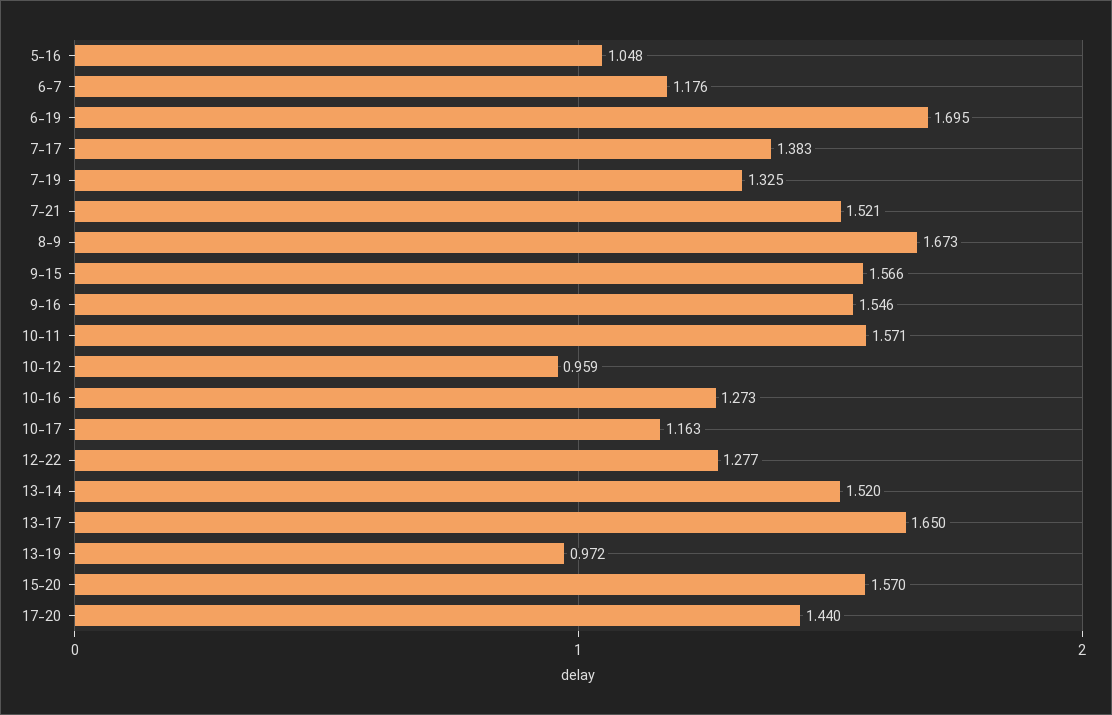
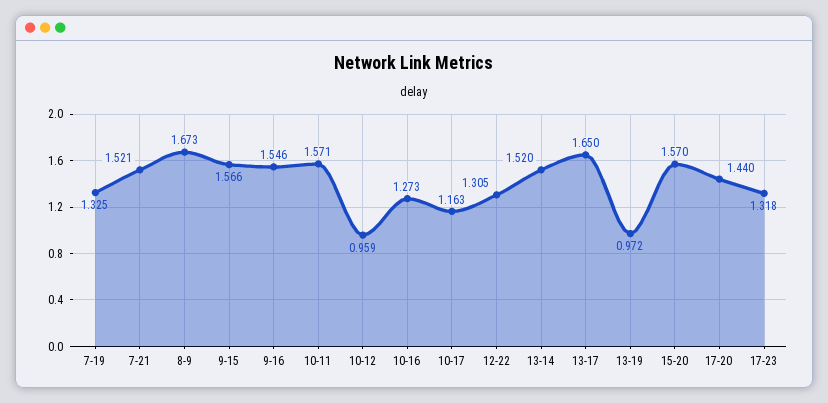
5-16: 1.048 -> none
6-7: 1.176 -> none
6-19: 1.695 -> none
7-17: 1.383 -> none
12-22: 1.277 -> 1.305
17-23: none -> 1.318

